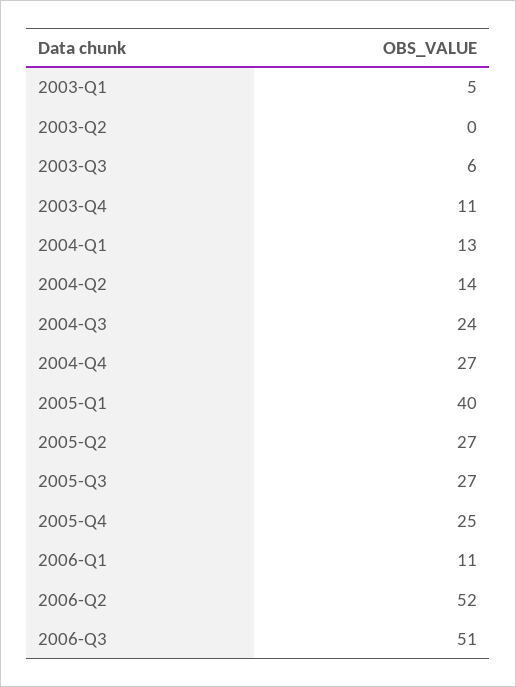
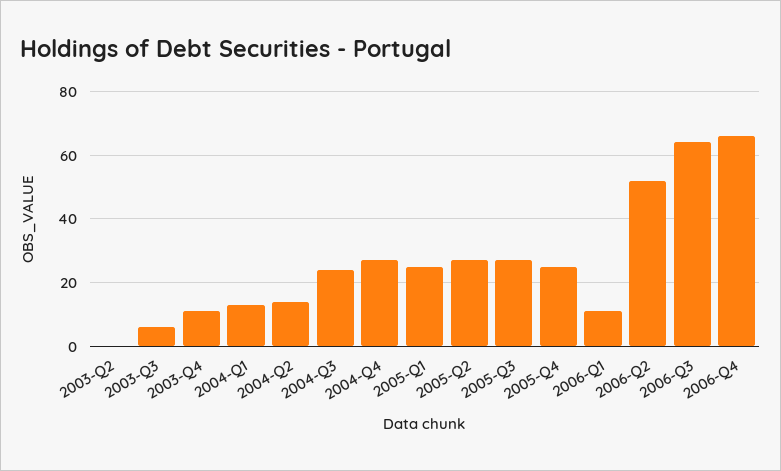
2003-Q1: 5 -> none
2005-Q1: 40 -> 25
2006-Q3: 51 -> 65
2006-Q4: none -> 65

